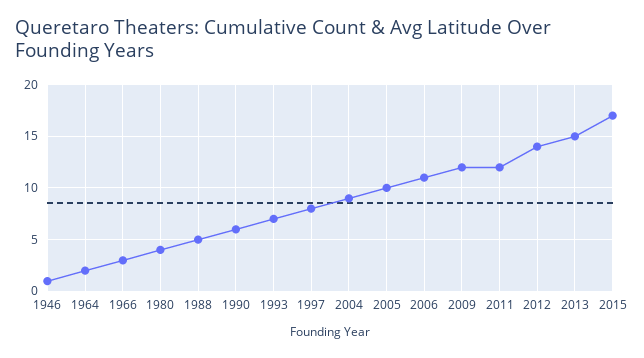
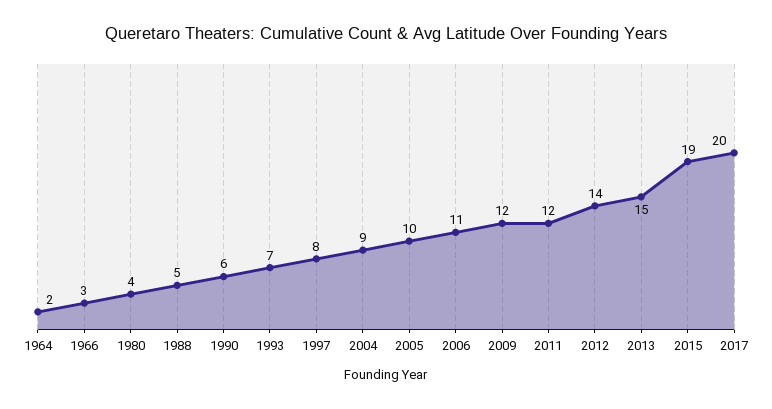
1946: 1 -> none
2015: 17 -> 19
2017: none -> 20

